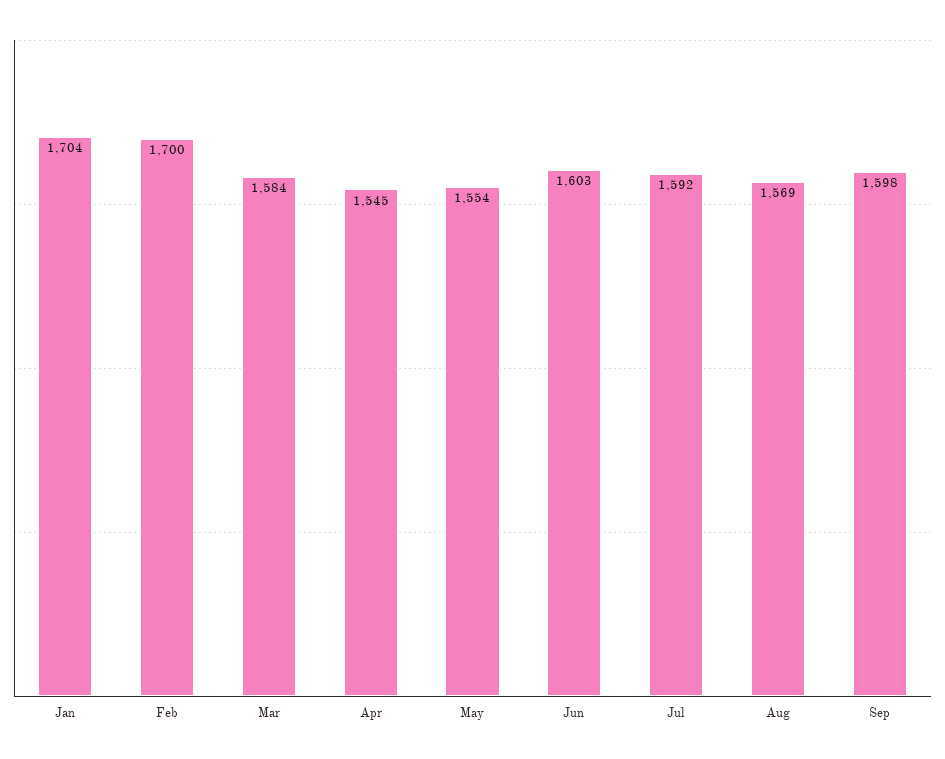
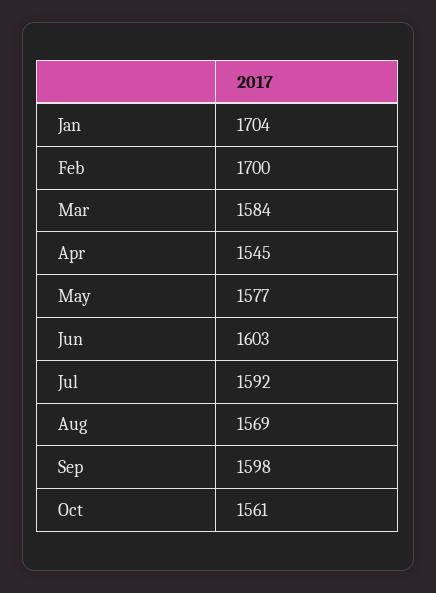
May: 1554 -> 1577
Oct: none -> 1561

